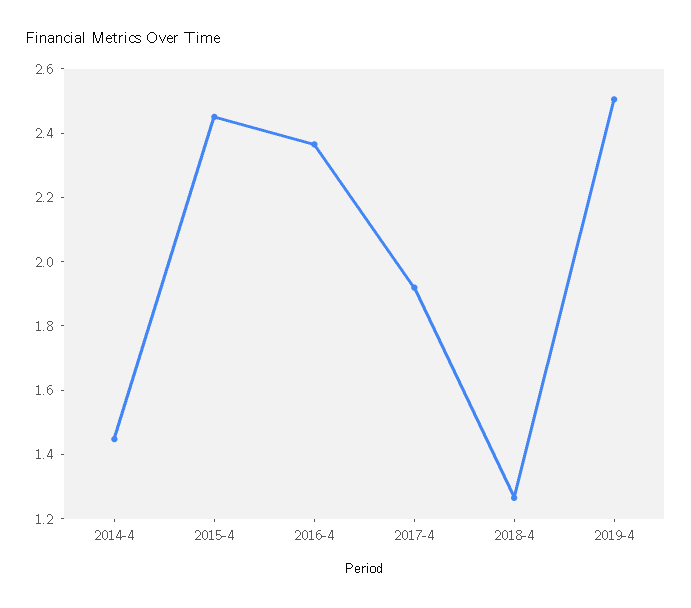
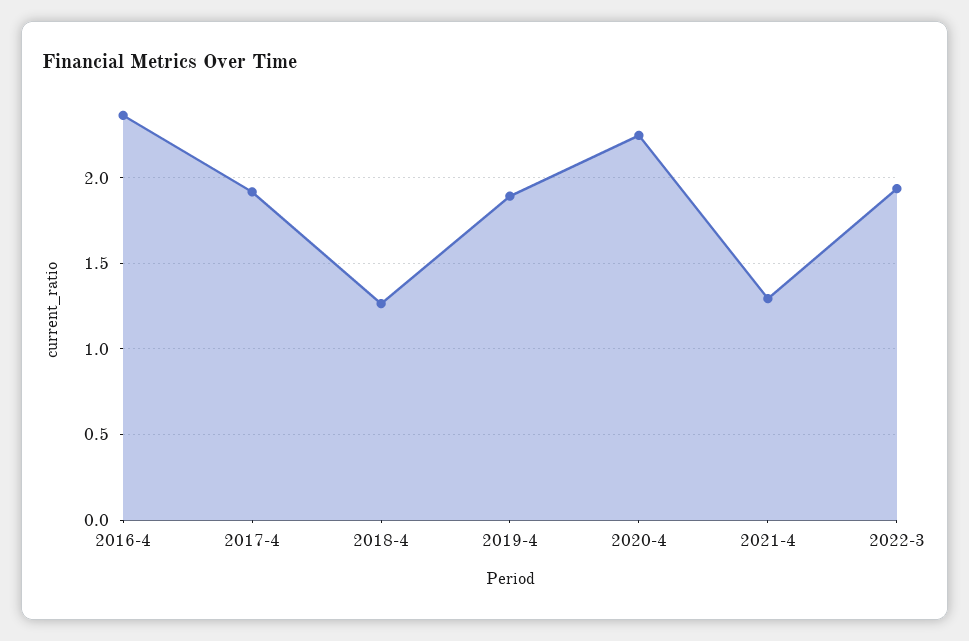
2014-4: 1.45 -> none
2015-4: 2.45 -> none
2019-4: 2.5 -> 1.9
2020-4: none -> 2.25
2021-4: none -> 1.3
2022-3: none -> 1.95

